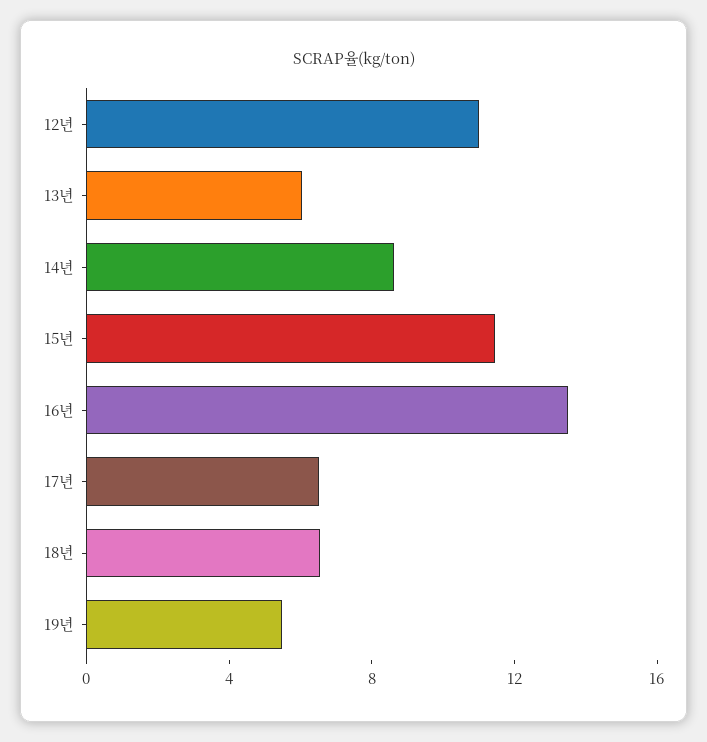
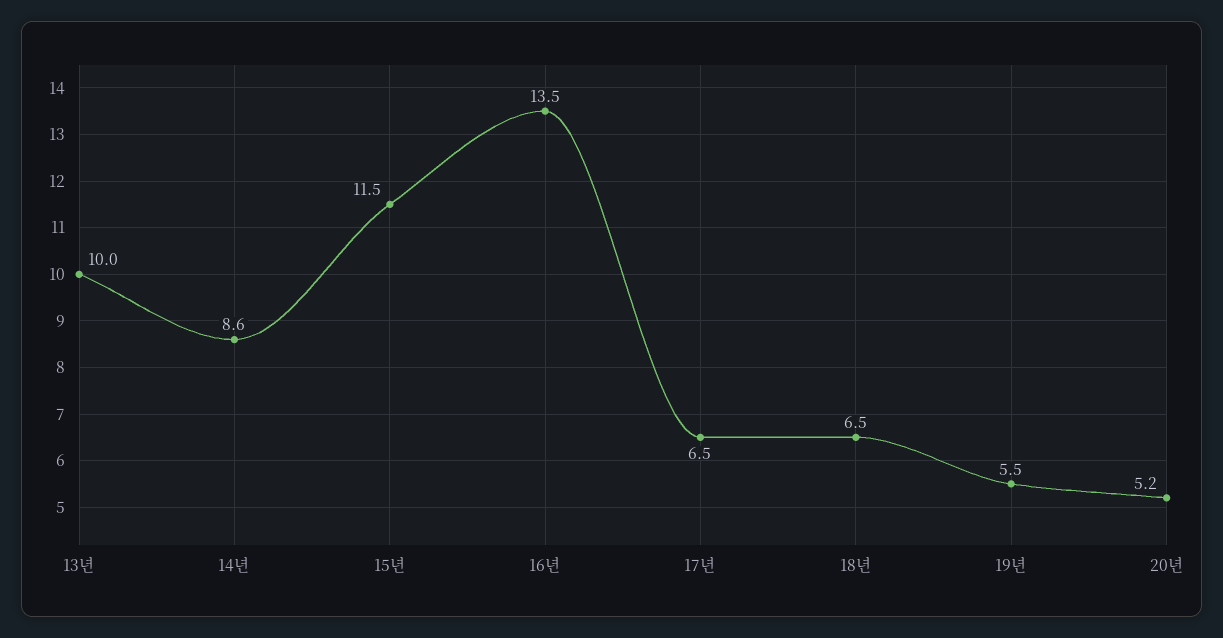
12년: 11 -> none
13년: 6 -> 10
20년: none -> 5.2

